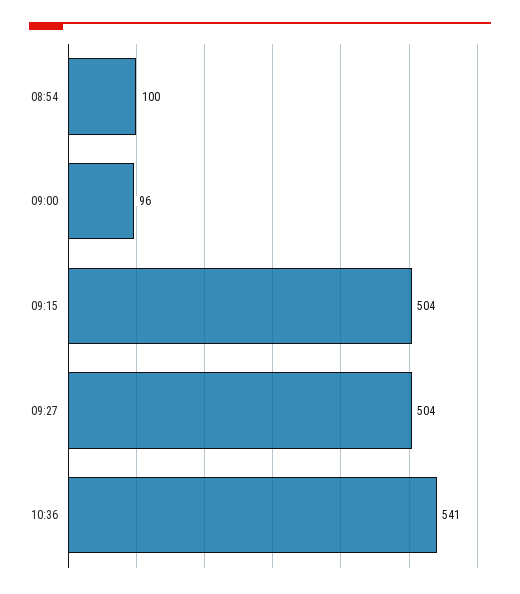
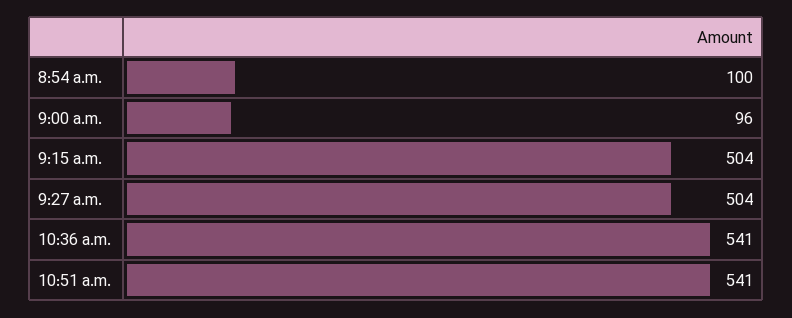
10:51 a.m.: none -> 541

